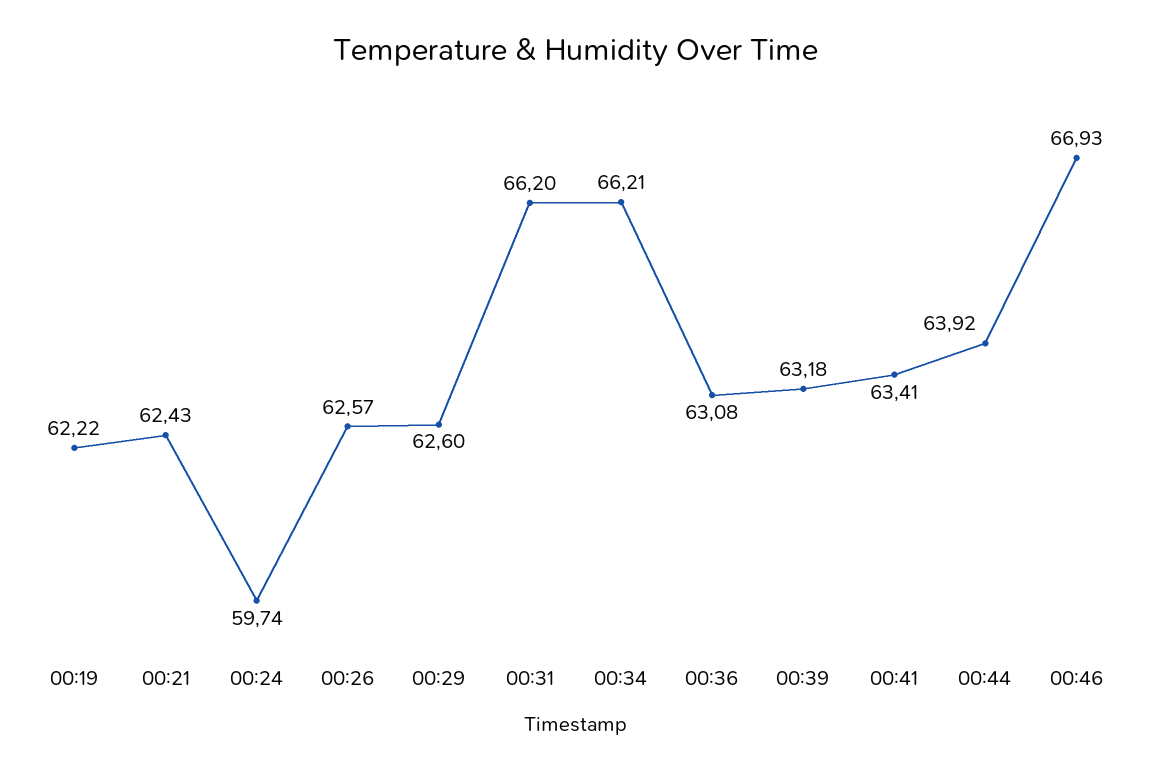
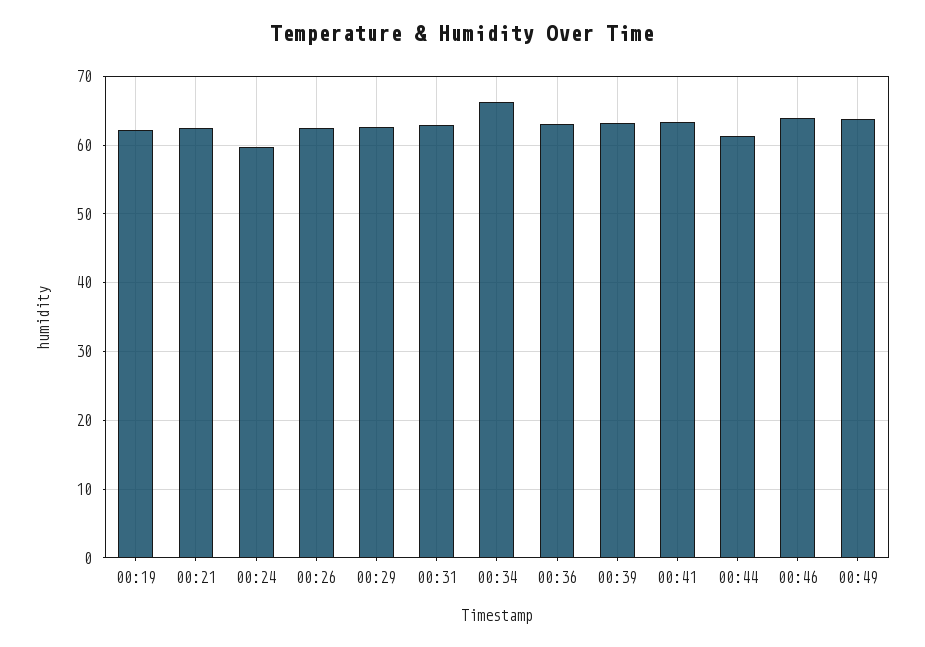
00:31: 66.2 -> 63
00:44: 63.92 -> 61
00:46: 66.93 -> 64
00:49: none -> 64

